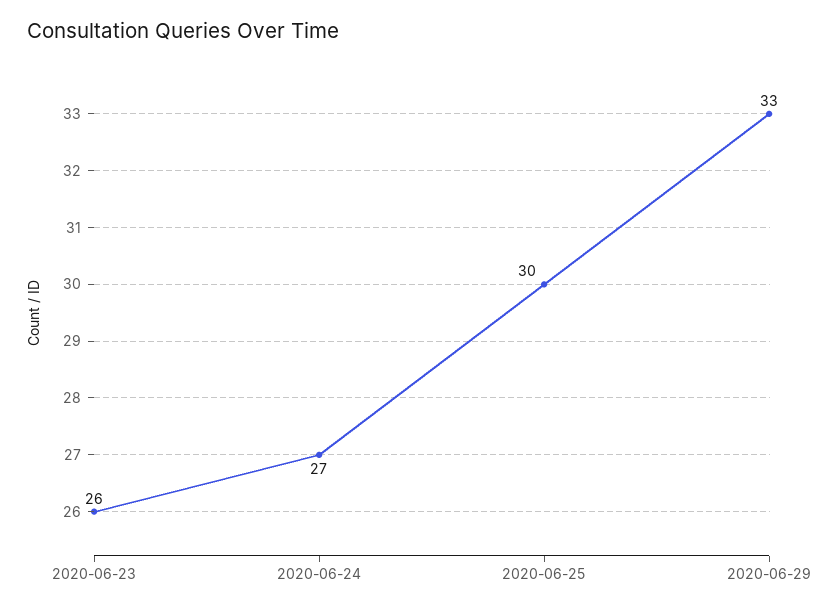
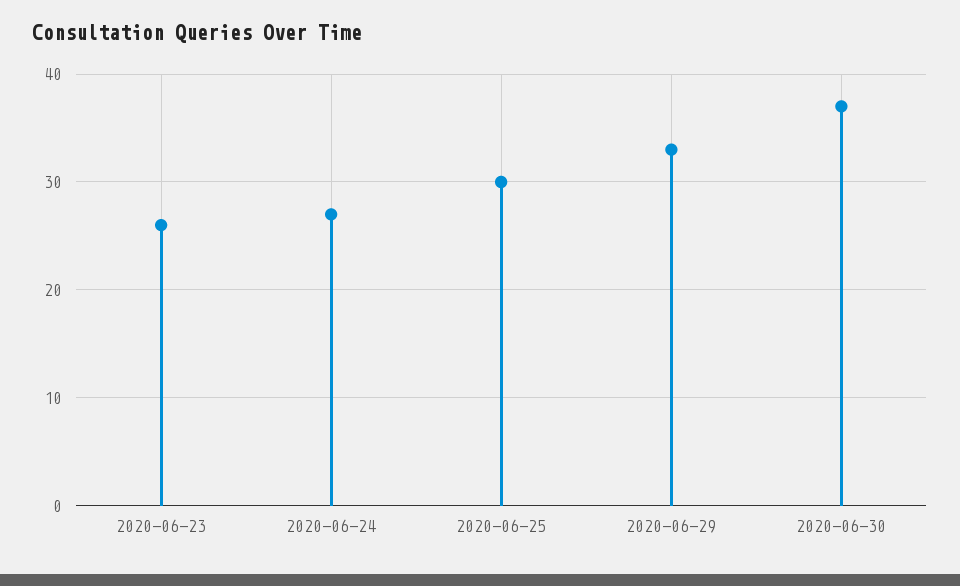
2020-06-30: none -> 37

